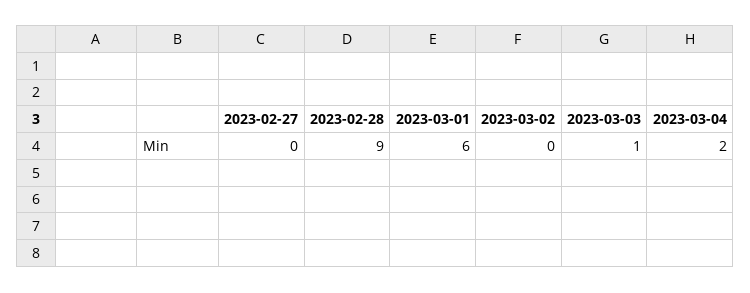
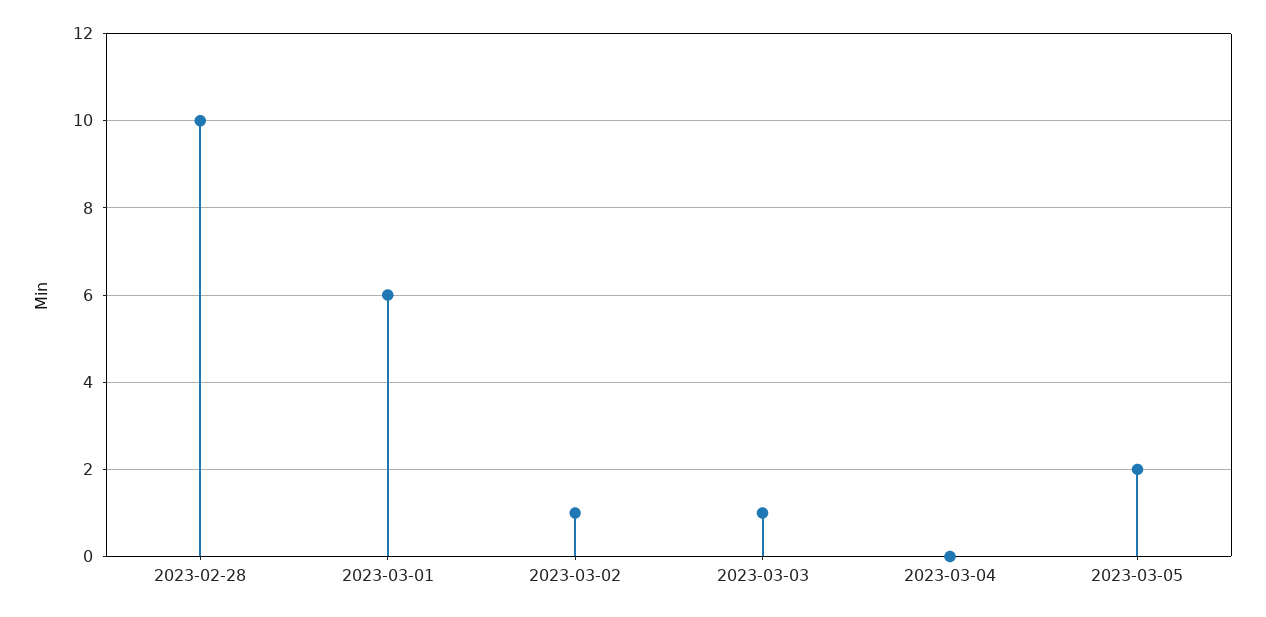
2023-02-27: 0 -> none
2023-02-28: 9 -> 10
2023-03-02: 0 -> 1
2023-03-04: 2 -> 0
2023-03-05: none -> 2

